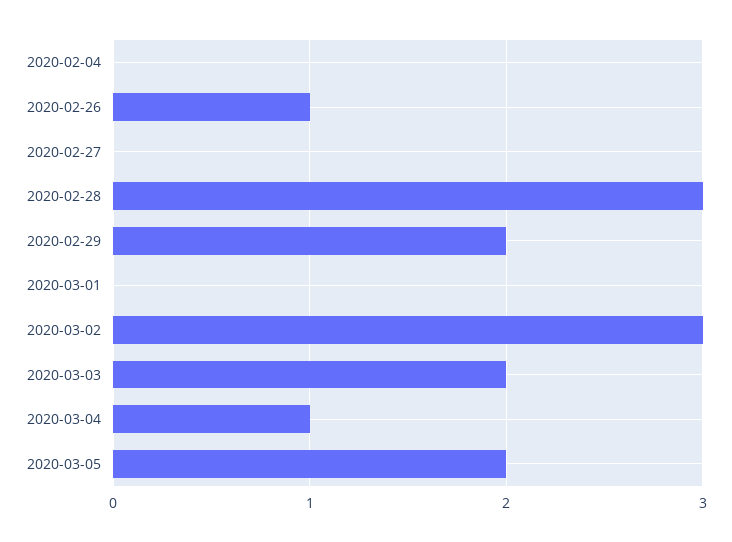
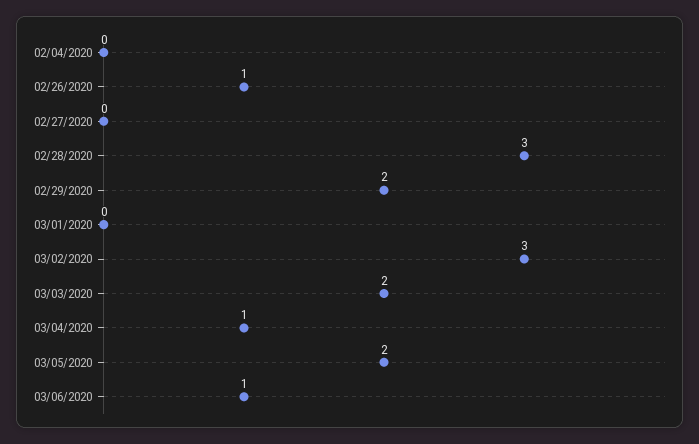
03/06/2020: none -> 1

